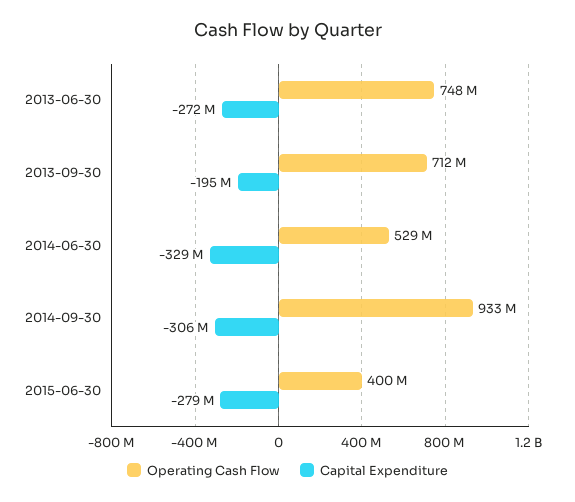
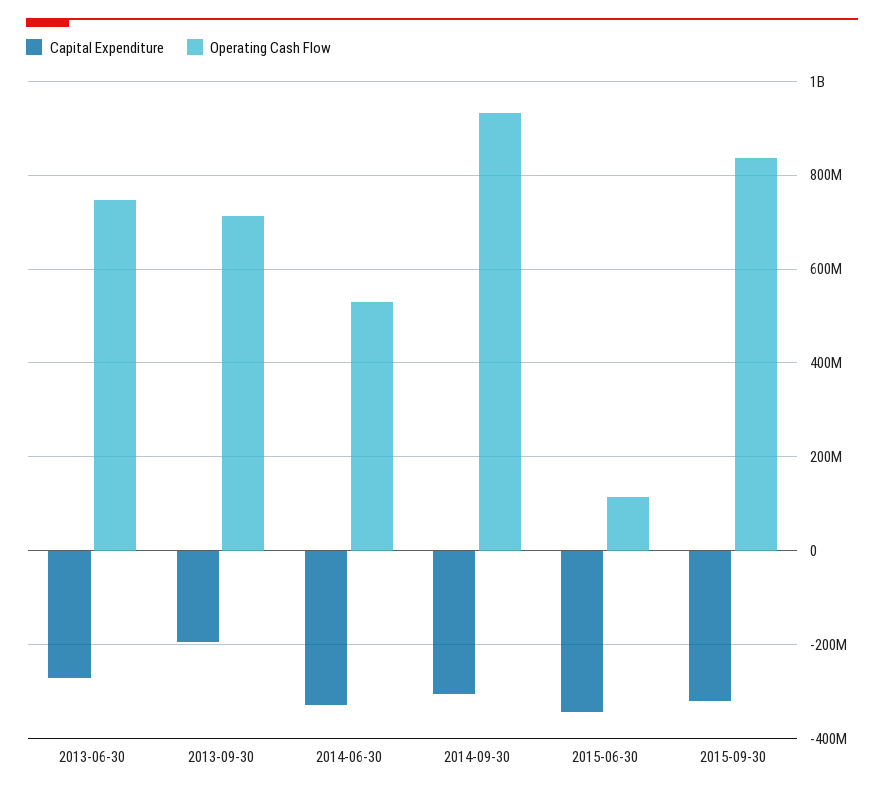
Operating Cash Flow, 2015-06-30: 400000000 -> 120000000
Capital Expenditure, 2015-06-30: -279000000 -> -340000000
Capital Expenditure, 2015-09-30: none -> -320000000
Operating Cash Flow, 2015-09-30: none -> 840000000

